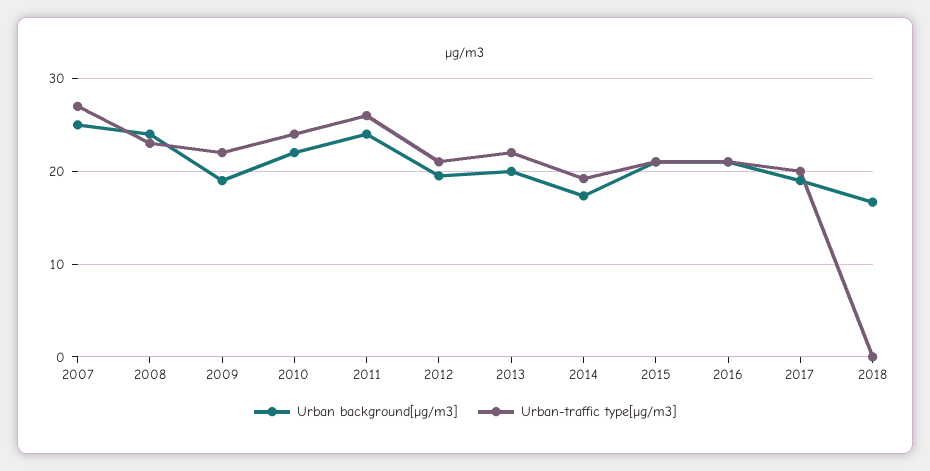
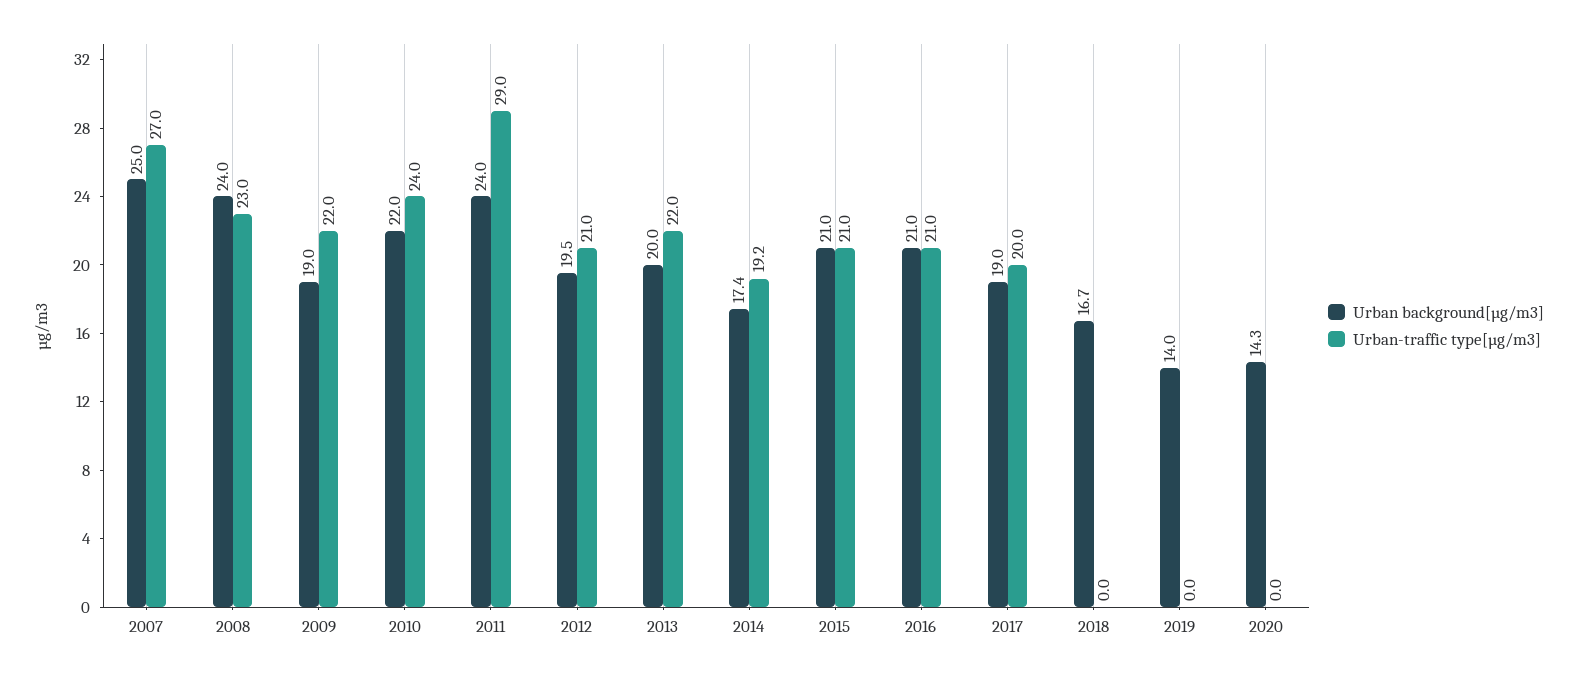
Urban-traffic type[µg/m3], 2011: 26 -> 29
Urban background[µg/m3], 2019: none -> 14
Urban-traffic type[µg/m3], 2019: none -> 0
Urban background[µg/m3], 2020: none -> 14.3
Urban-traffic type[µg/m3], 2020: none -> 0

